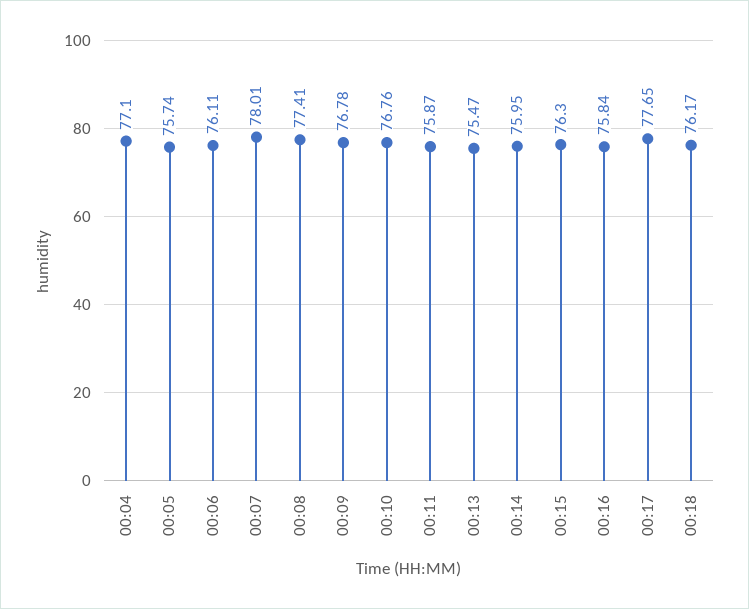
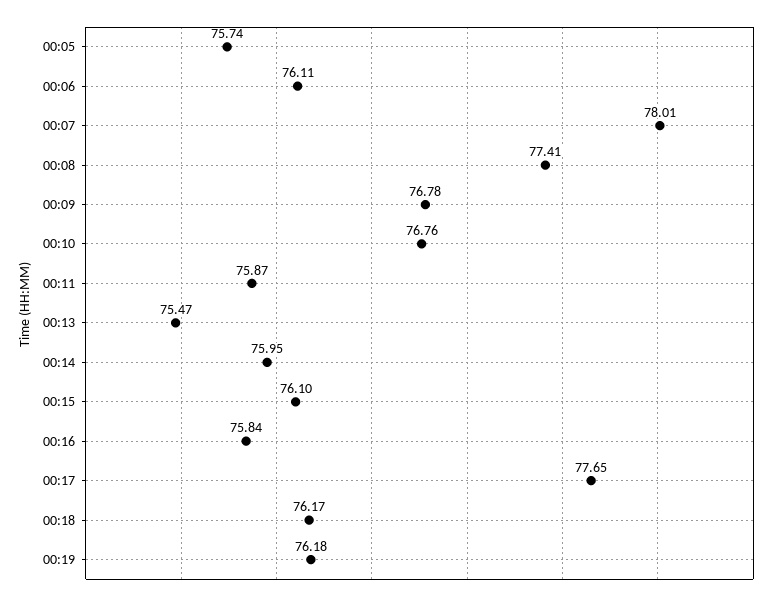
00:04: 77.1 -> none
00:15: 76.3 -> 76.1
00:19: none -> 76.18

